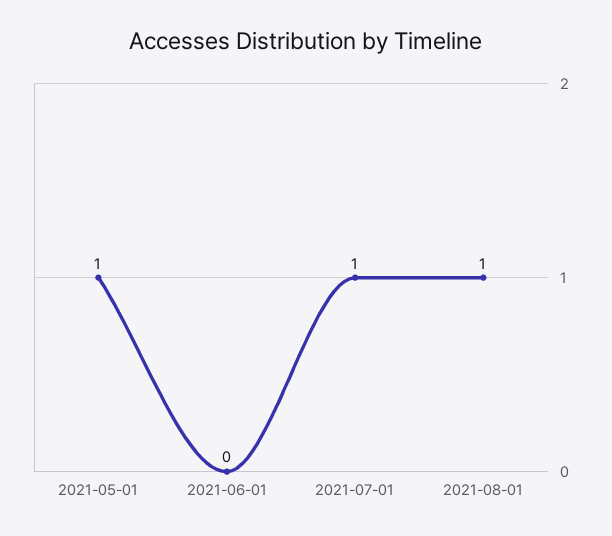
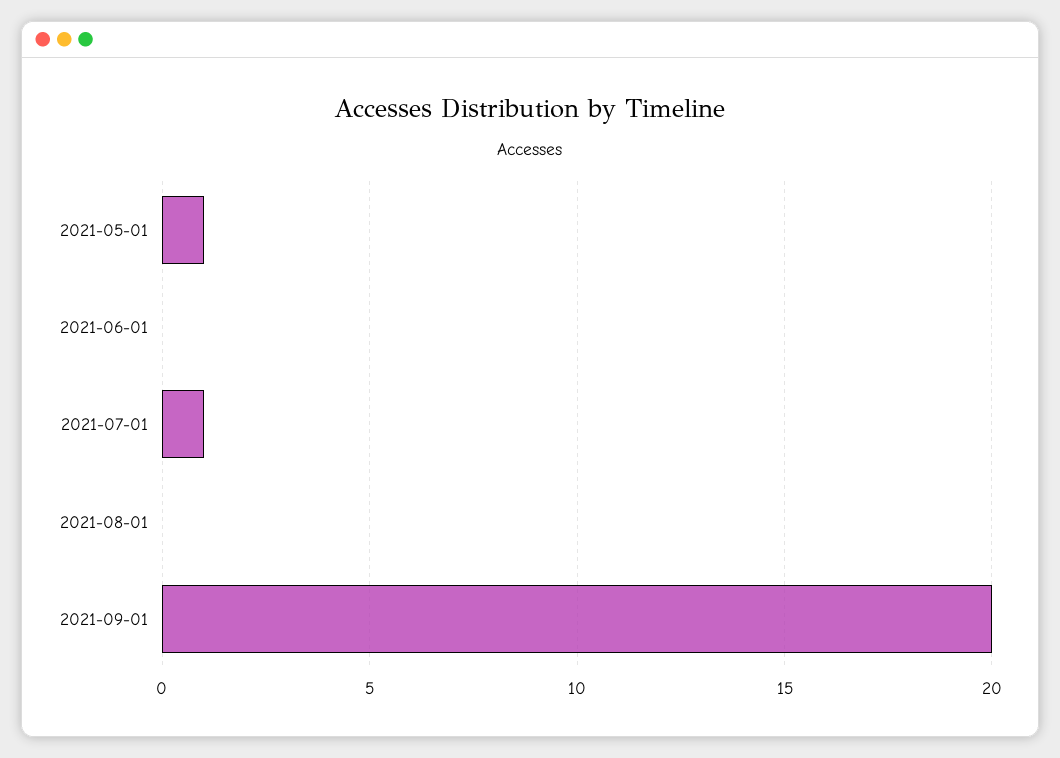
2021-08-01: 1 -> 0
2021-09-01: none -> 20

